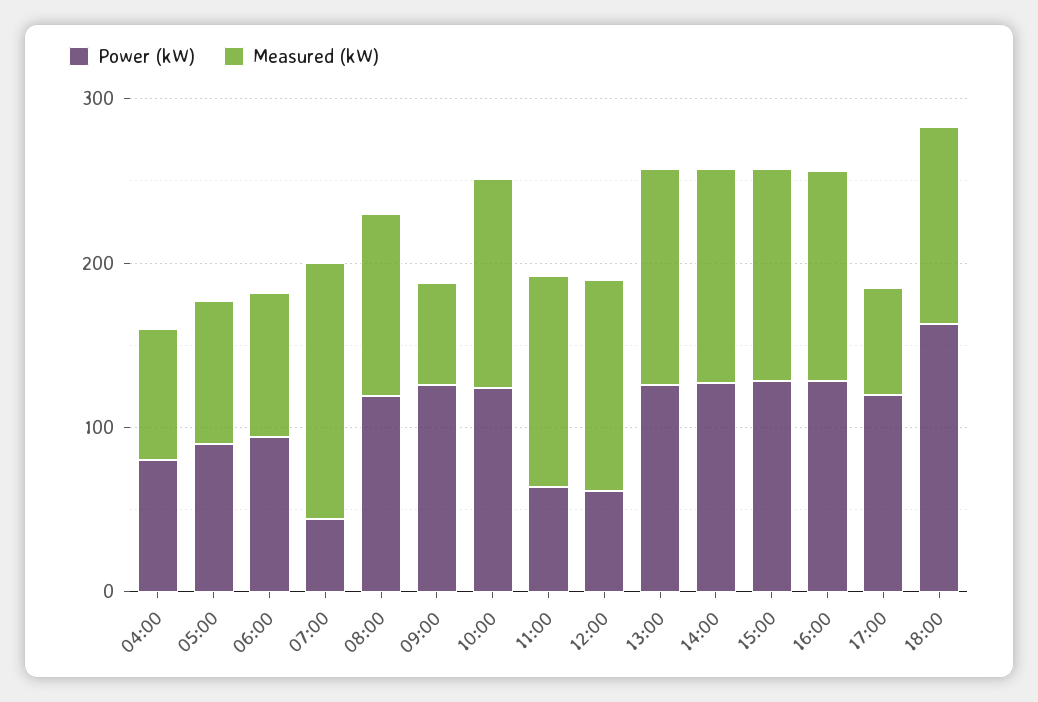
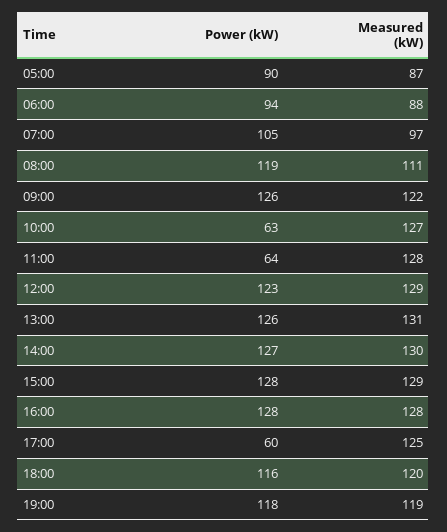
Power (kW), 04:00: 80 -> none
Measured (kW), 04:00: 80 -> none
Power (kW), 07:00: 40 -> 105
Measured (kW), 07:00: 160 -> 97
Measured (kW), 09:00: 60 -> 122
Power (kW), 10:00: 120 -> 63
Power (kW), 12:00: 60 -> 123
Power (kW), 17:00: 120 -> 60
Measured (kW), 17:00: 60 -> 125
Power (kW), 18:00: 160 -> 116
Power (kW), 19:00: none -> 118
Measured (kW), 19:00: none -> 119

